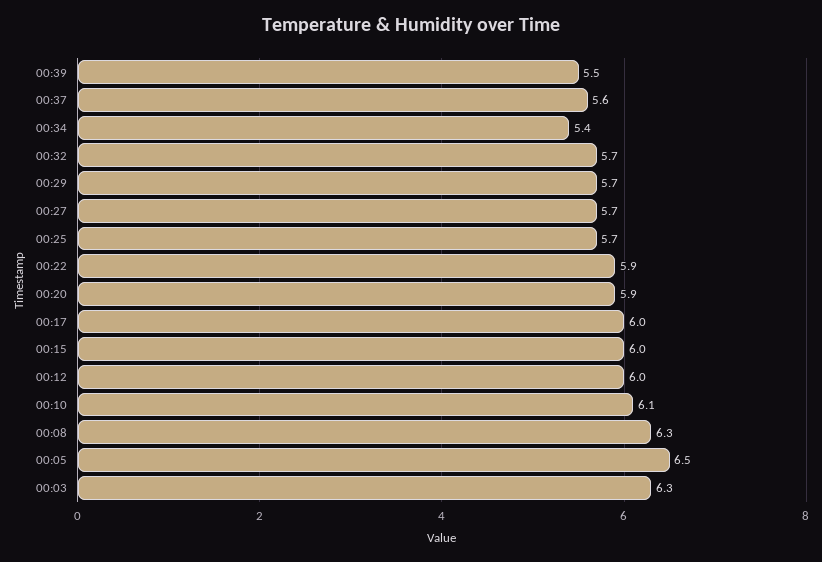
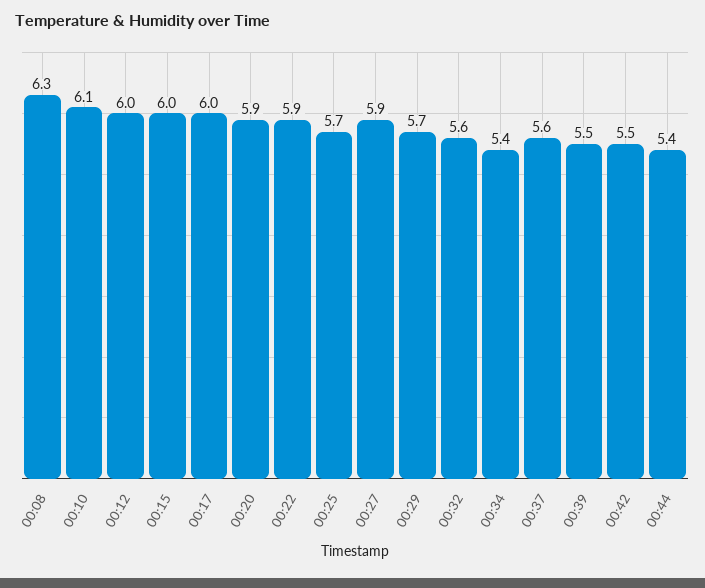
00:32: 5.7 -> 5.6
00:27: 5.7 -> 5.9
00:05: 6.5 -> none
00:03: 6.3 -> none
00:42: none -> 5.5
00:44: none -> 5.4

